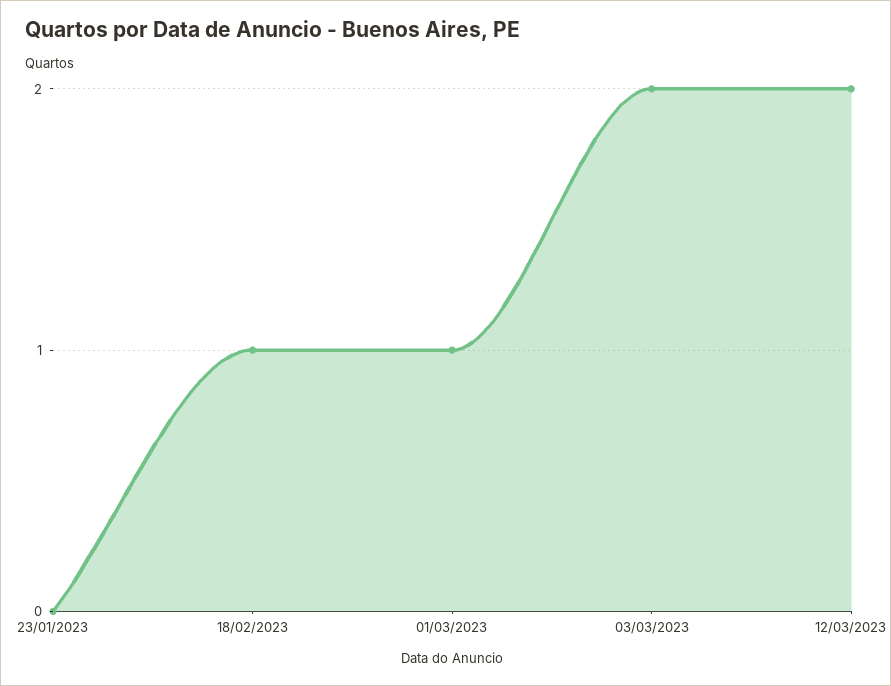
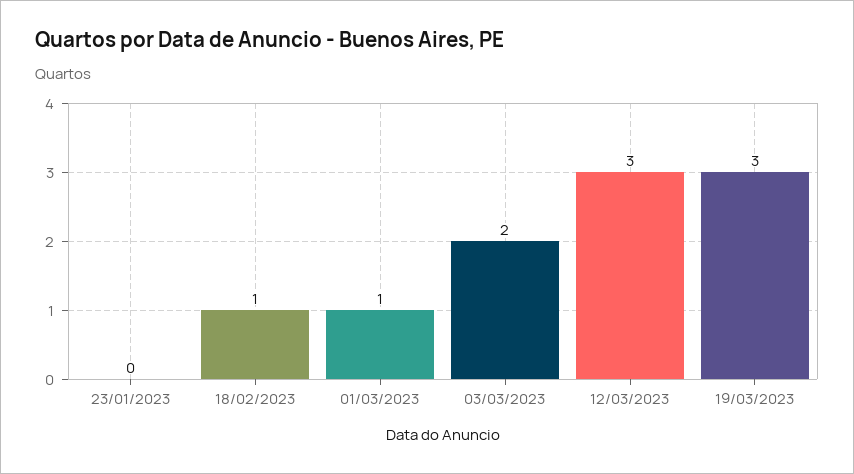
12/03/2023: 2 -> 3
19/03/2023: none -> 3

